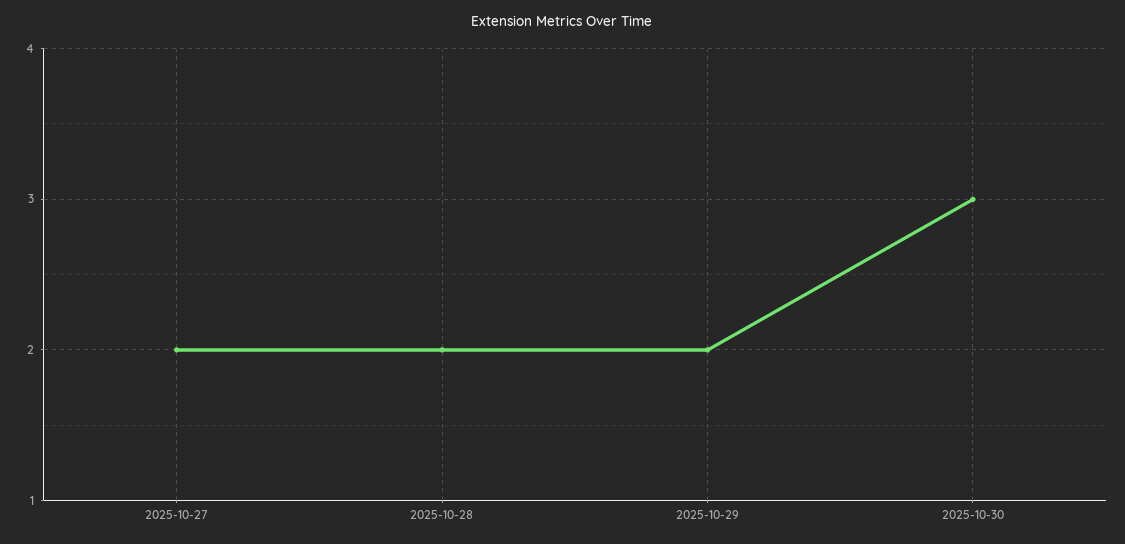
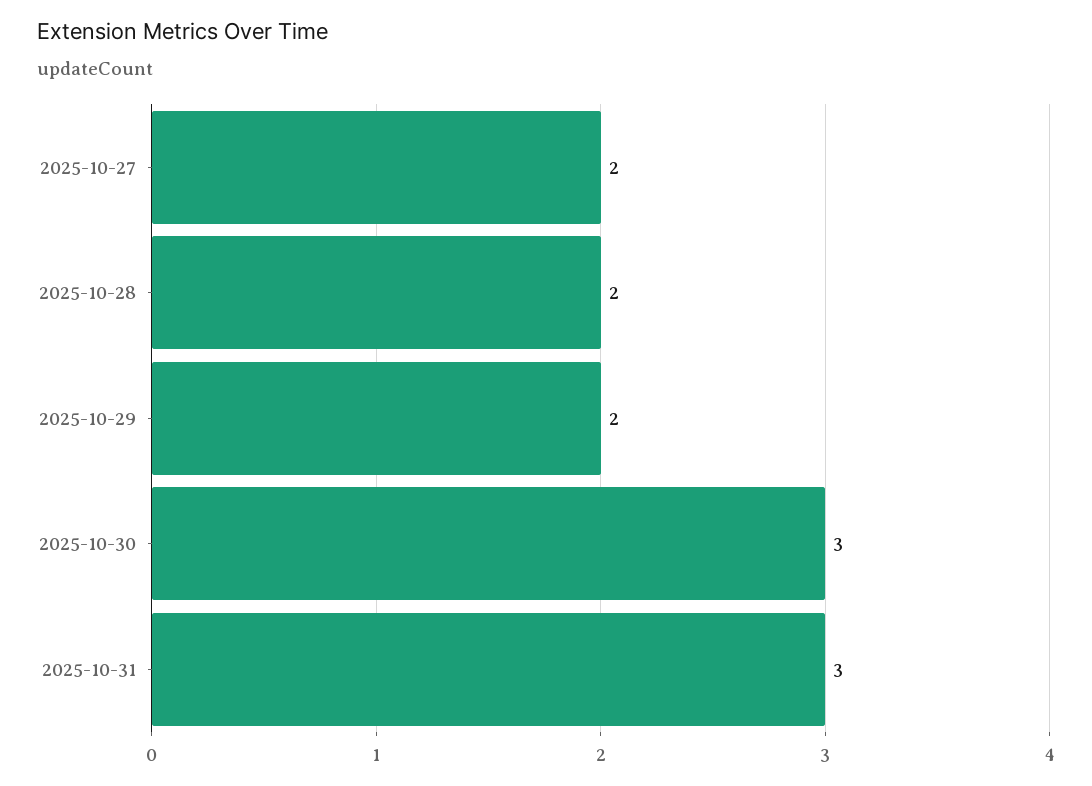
2025-10-31: none -> 3

